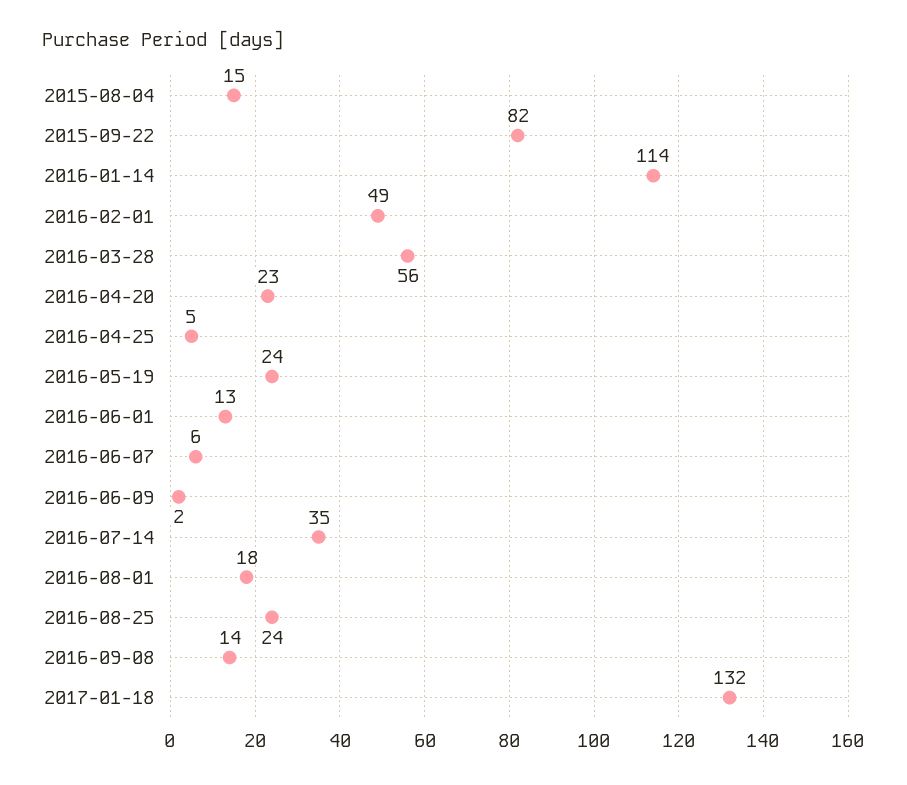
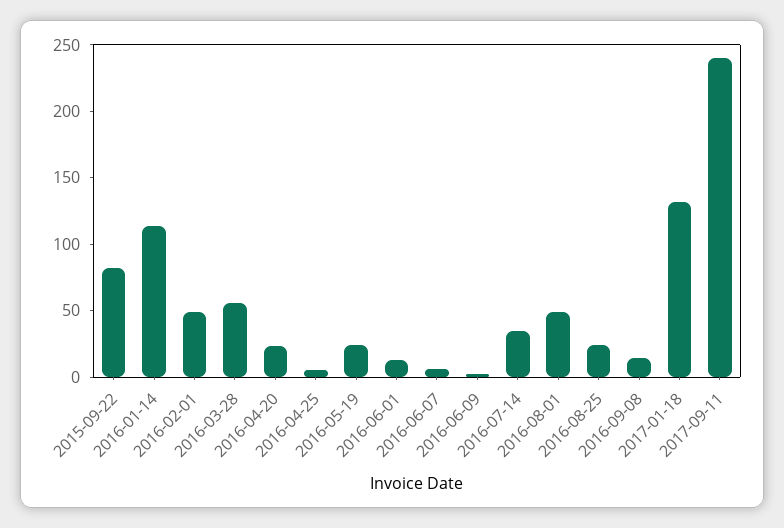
2015-08-04: 15 -> none
2016-08-01: 18 -> 50
2017-09-11: none -> 240

